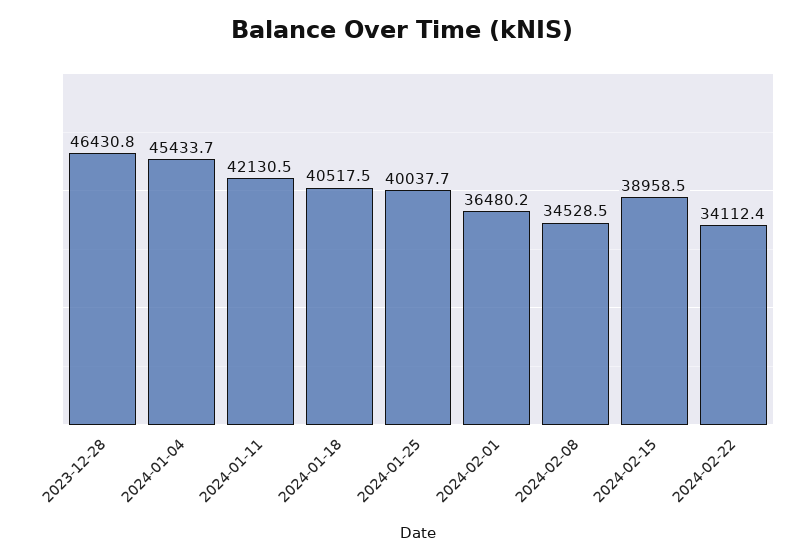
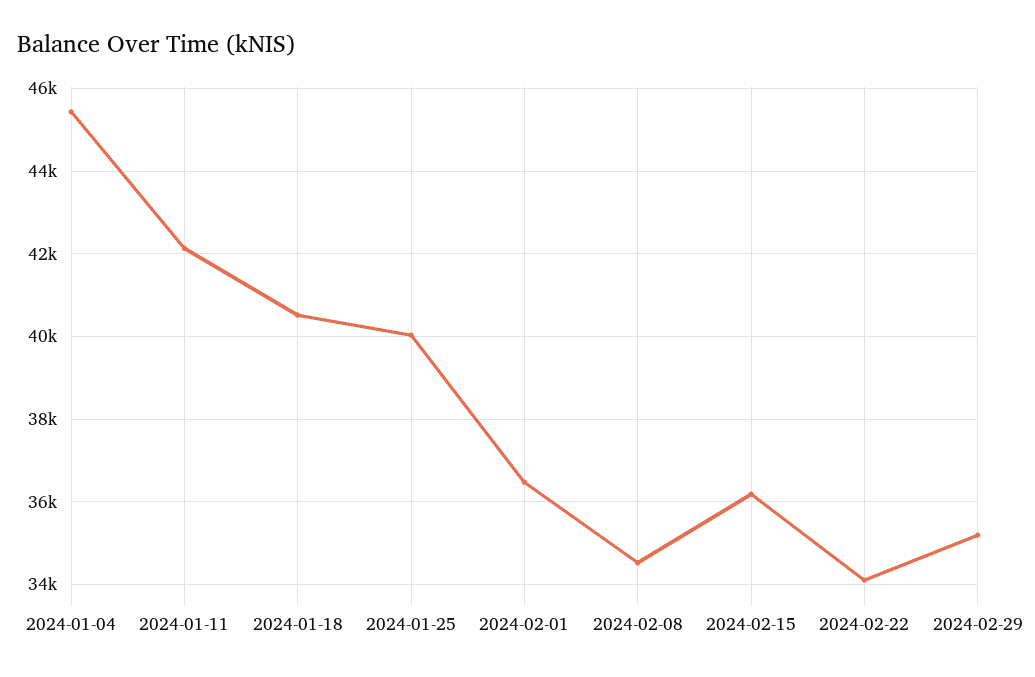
2023-12-28: 46430.8 -> none
2024-02-15: 38958.5 -> 36200
2024-02-29: none -> 35200

